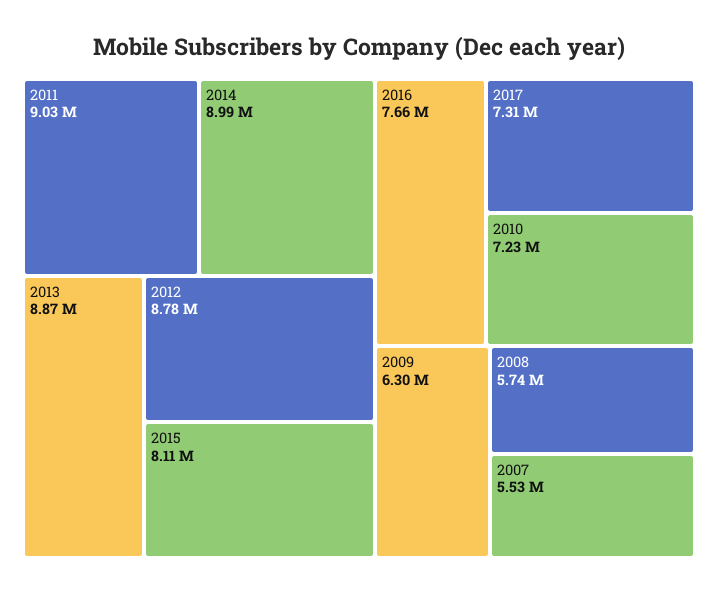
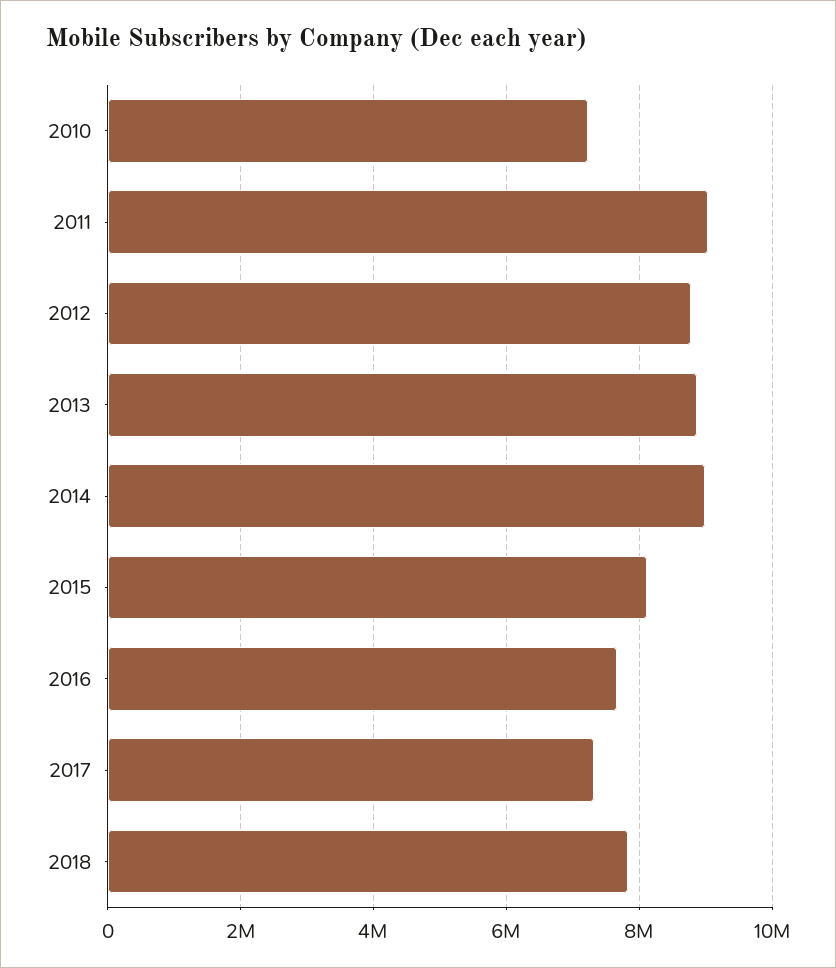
2009: 6300000 -> none
2008: 5740000 -> none
2007: 5530000 -> none
2018: none -> 7800000

